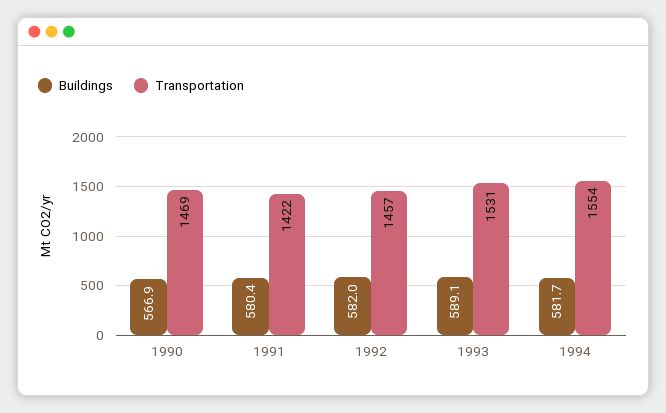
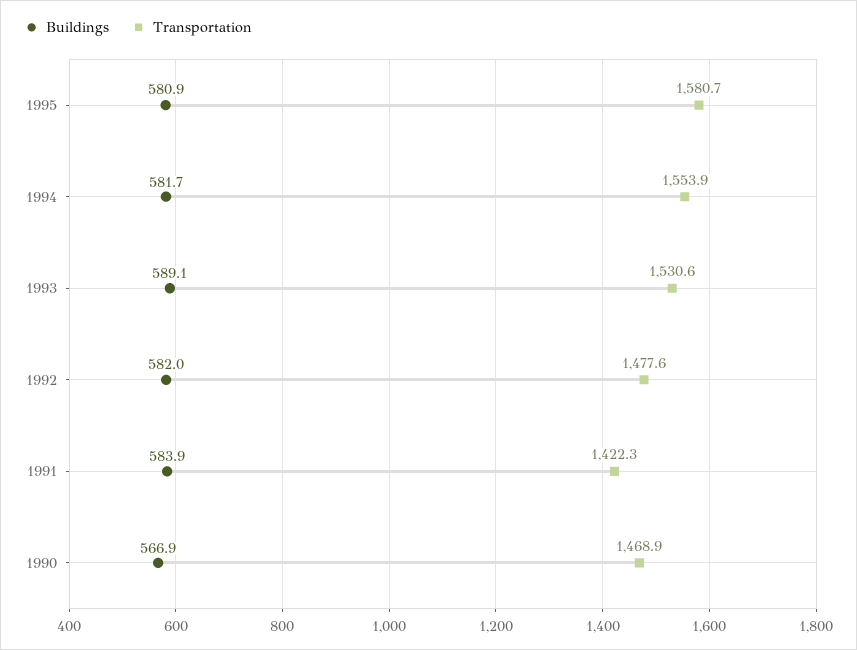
Buildings, 1991: 580.4 -> 583.9
Transportation, 1992: 1457 -> 1477.6
Buildings, 1995: none -> 580.9
Transportation, 1995: none -> 1580.7

